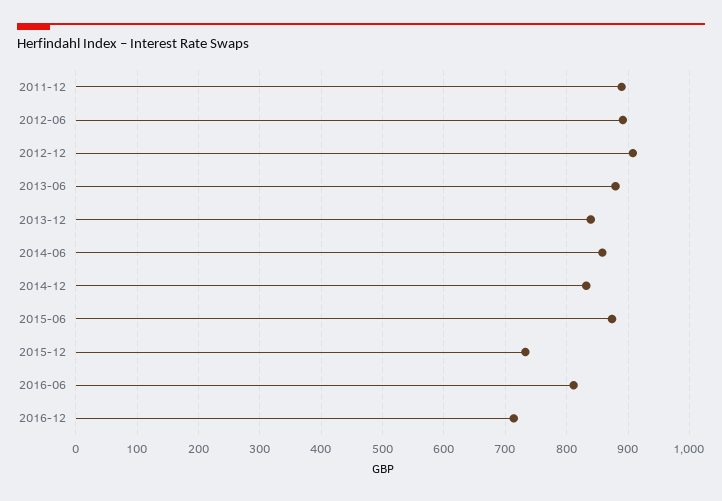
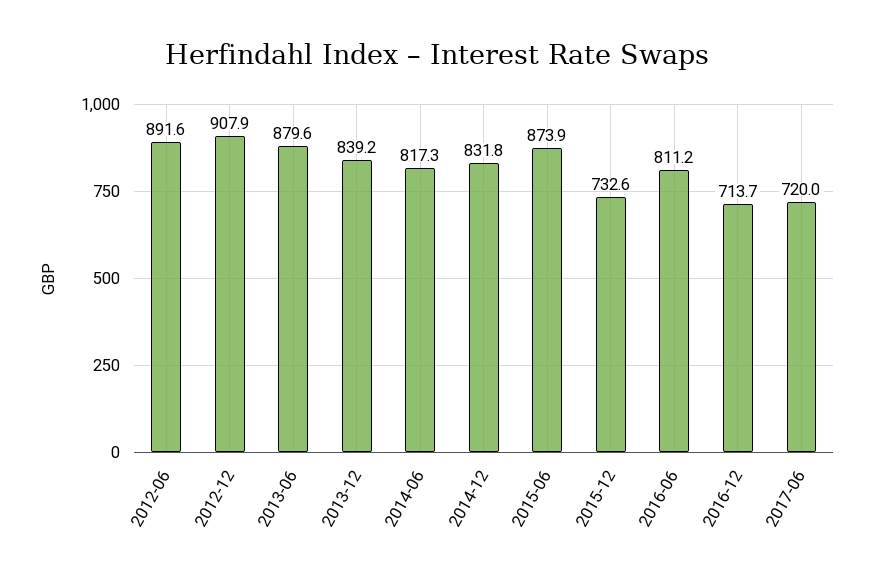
2011-12: 890 -> none
2014-06: 860 -> 817.3
2017-06: none -> 720

